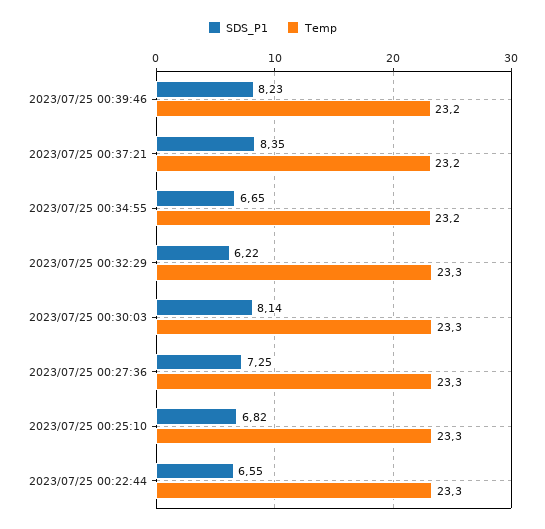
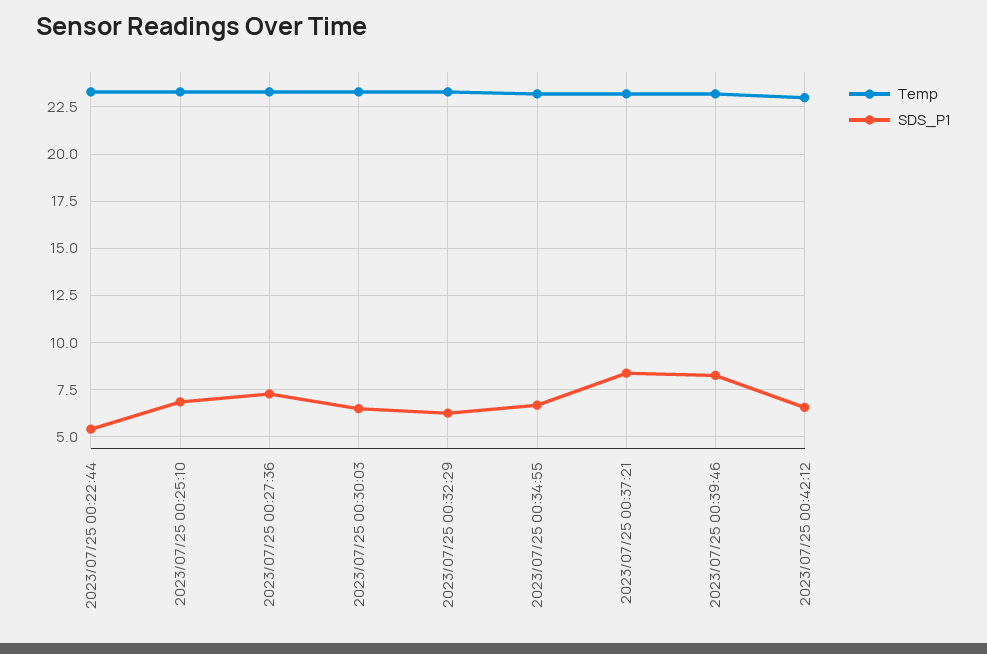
SDS_P1, 2023/07/25 00:30:03: 8.14 -> 6.5
SDS_P1, 2023/07/25 00:22:44: 6.55 -> 5.5
Temp, 2023/07/25 00:42:12: none -> 23
SDS_P1, 2023/07/25 00:42:12: none -> 6.5

